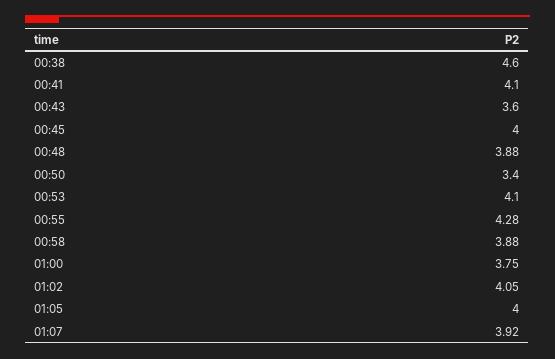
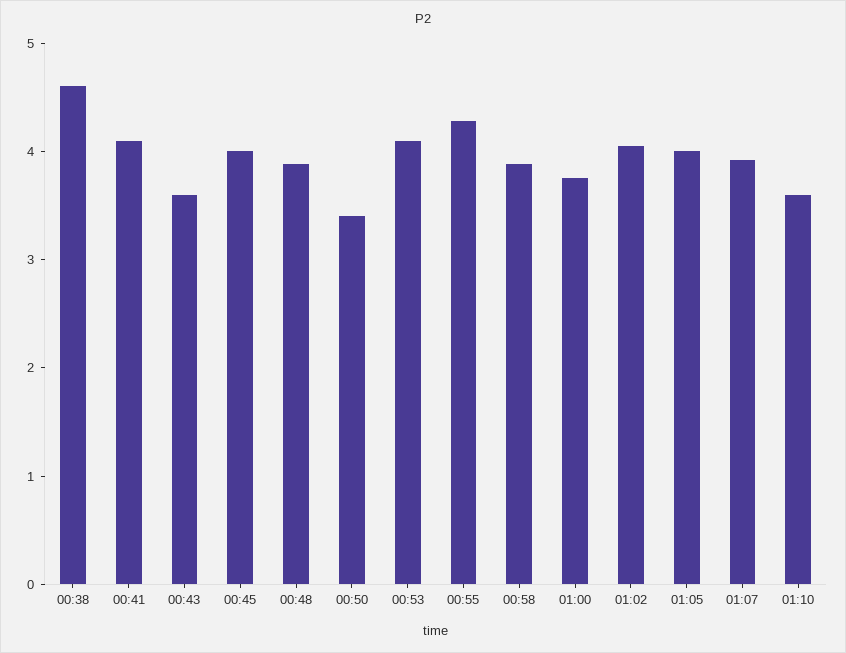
01:10: none -> 3.6

